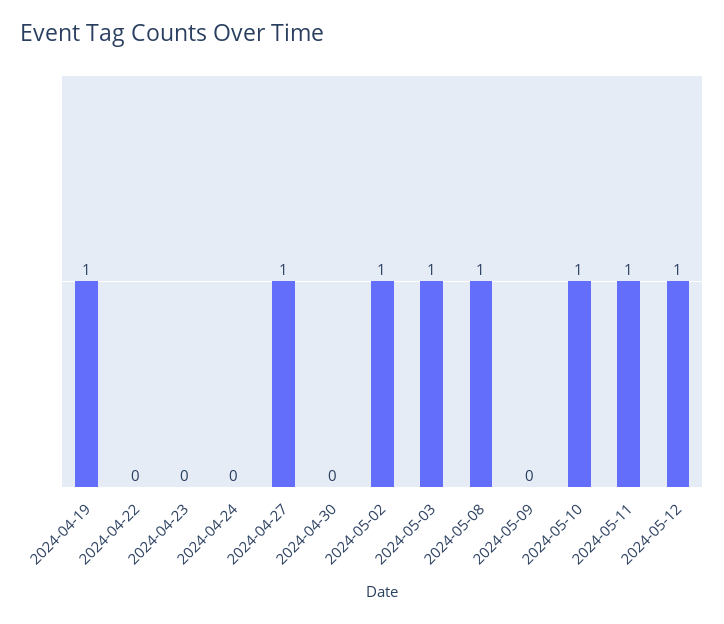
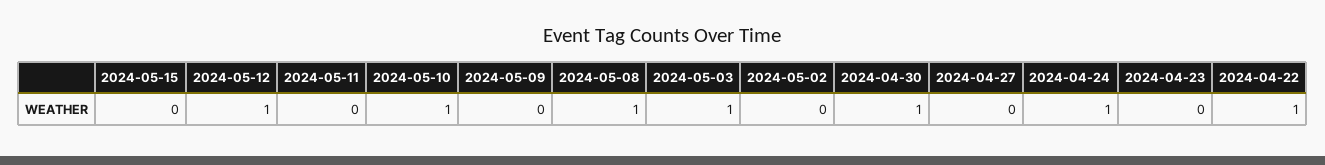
2024-04-19: 1 -> none
2024-04-22: 0 -> 1
2024-04-24: 0 -> 1
2024-04-27: 1 -> 0
2024-04-30: 0 -> 1
2024-05-02: 1 -> 0
2024-05-11: 1 -> 0
2024-05-15: none -> 0

